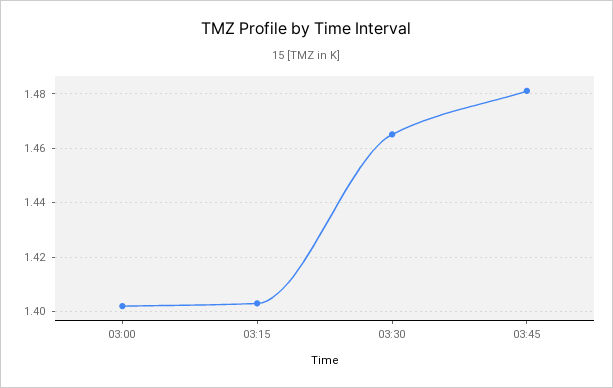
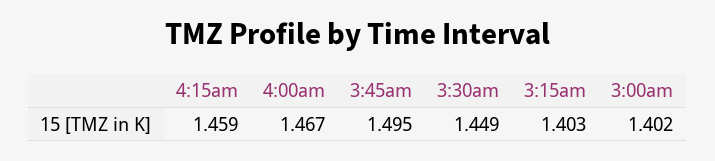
03:30: 1.465 -> 1.449
03:45: 1.48 -> 1.495
4:15am: none -> 1.459
4:00am: none -> 1.467

